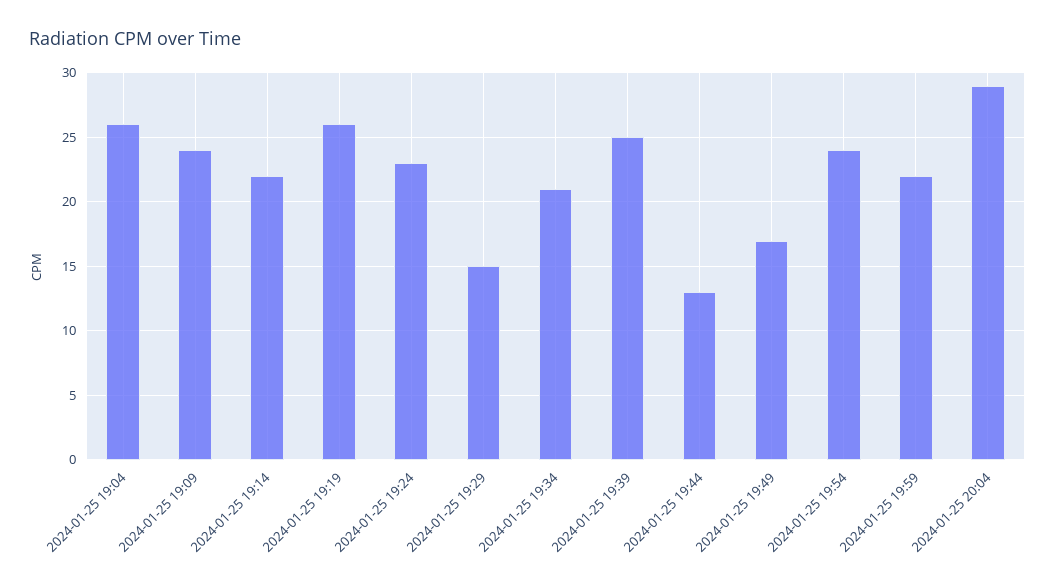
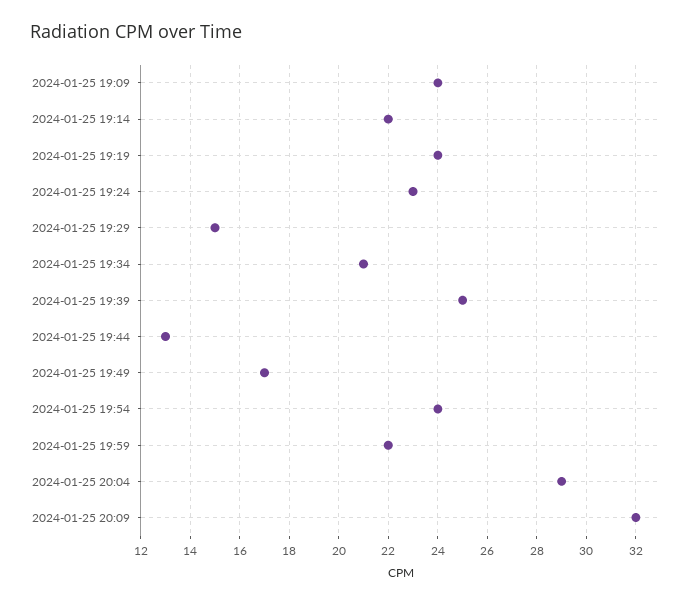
2024-01-25 19:04: 26 -> none
2024-01-25 19:19: 26 -> 24
2024-01-25 20:09: none -> 32

